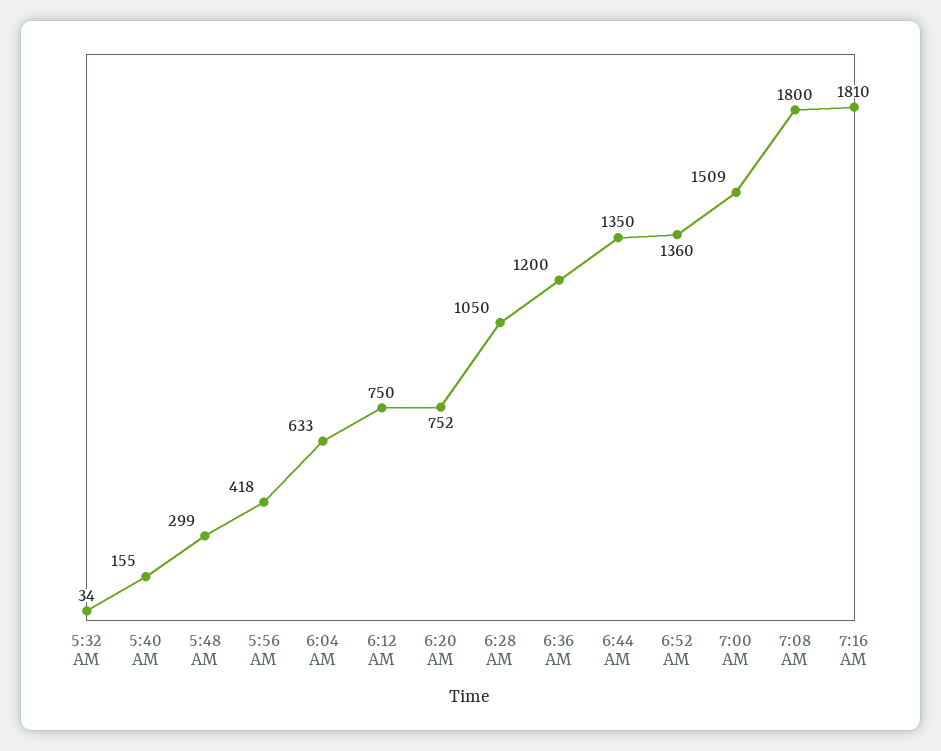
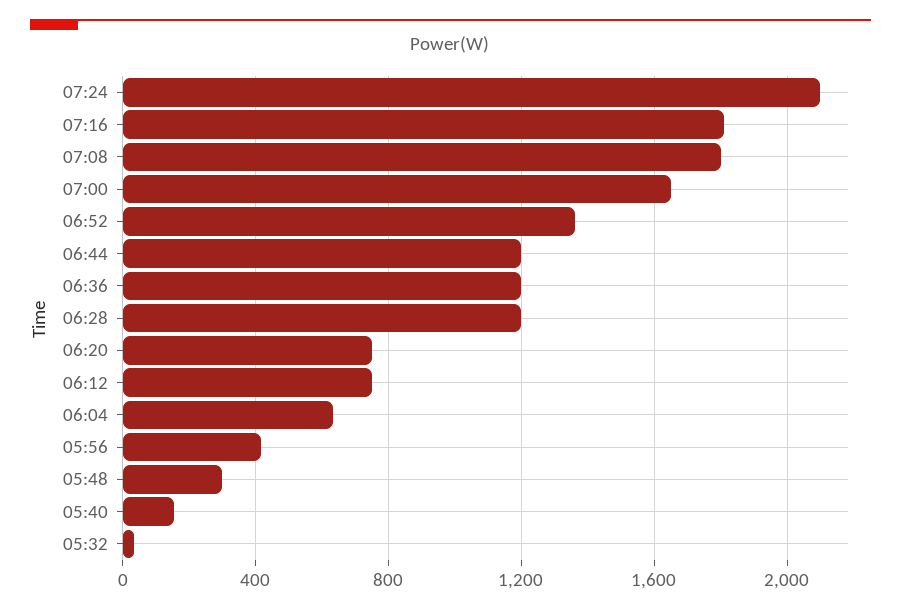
6:28 AM: 1050 -> 1200
6:44 AM: 1350 -> 1200
7:00 AM: 1509 -> 1650
07:24: none -> 2100

